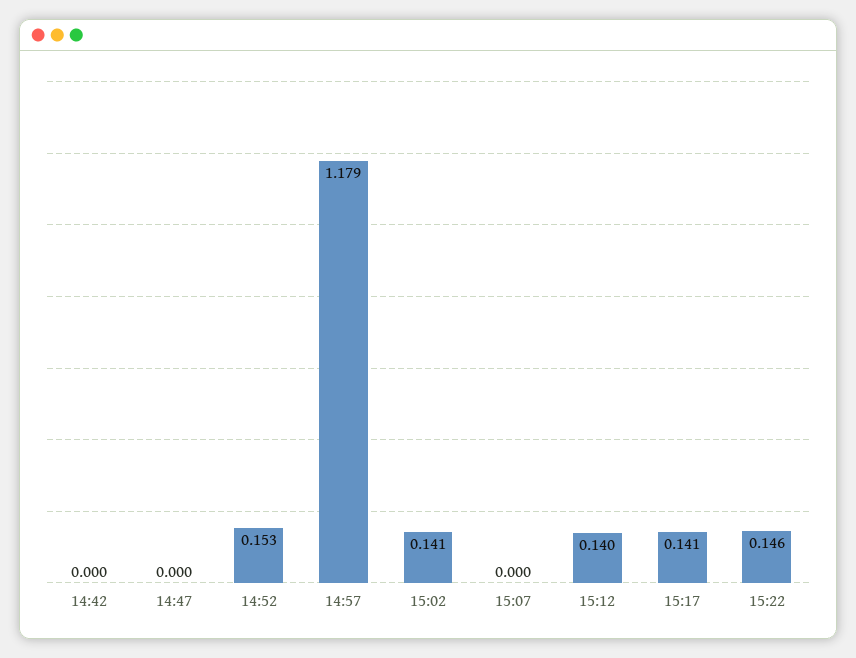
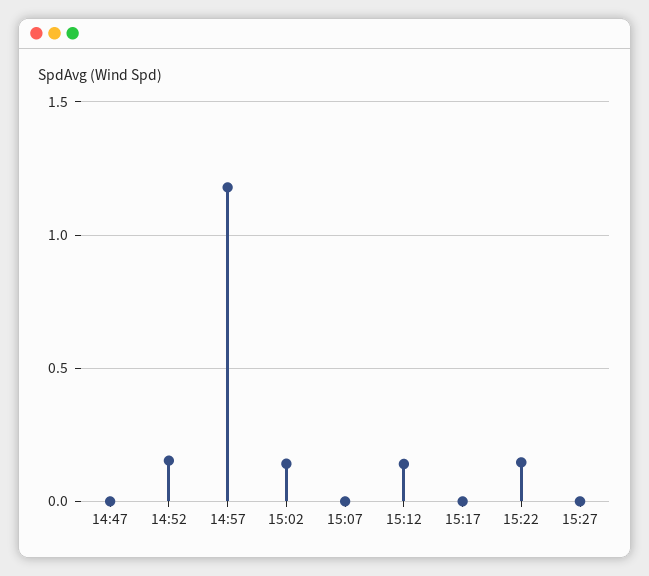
14:42: 0 -> none
15:17: 0.141 -> 0
15:27: none -> 0

